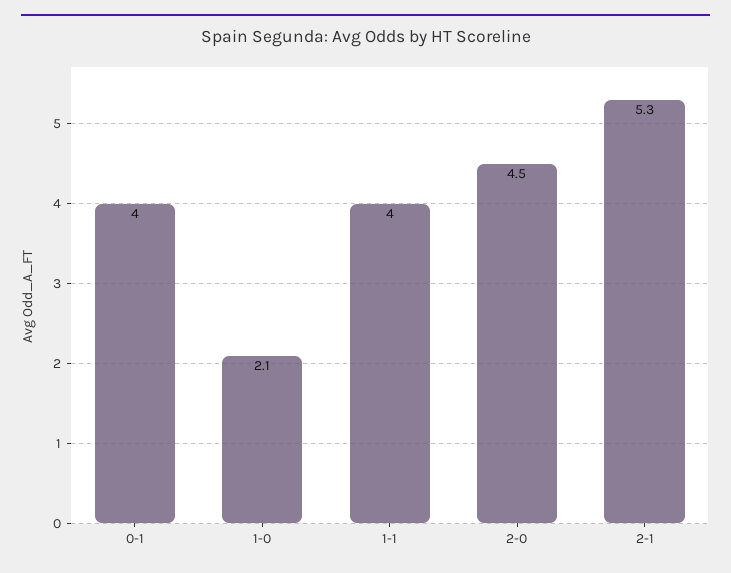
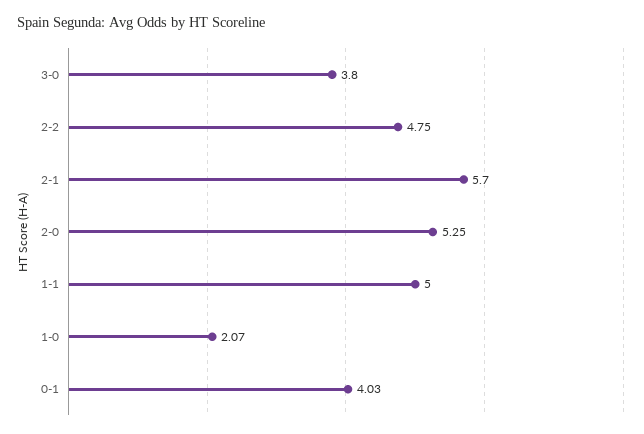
1-1: 4 -> 5
2-0: 4.5 -> 5.25
2-1: 5.3 -> 5.7
3-0: none -> 3.8
2-2: none -> 4.75

